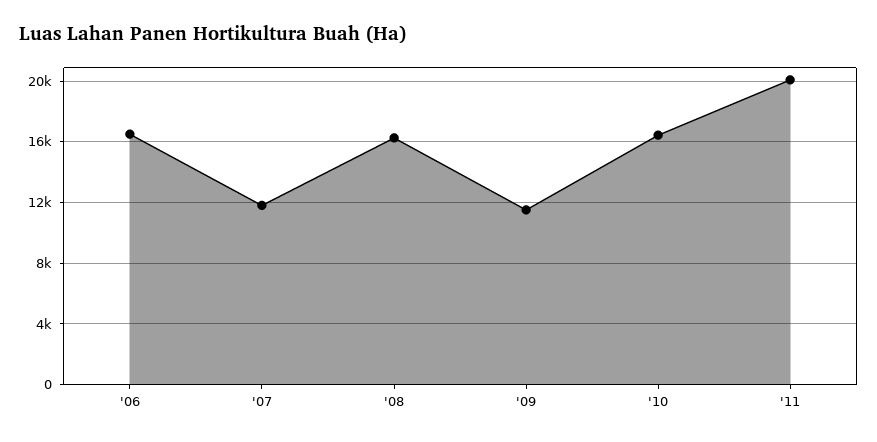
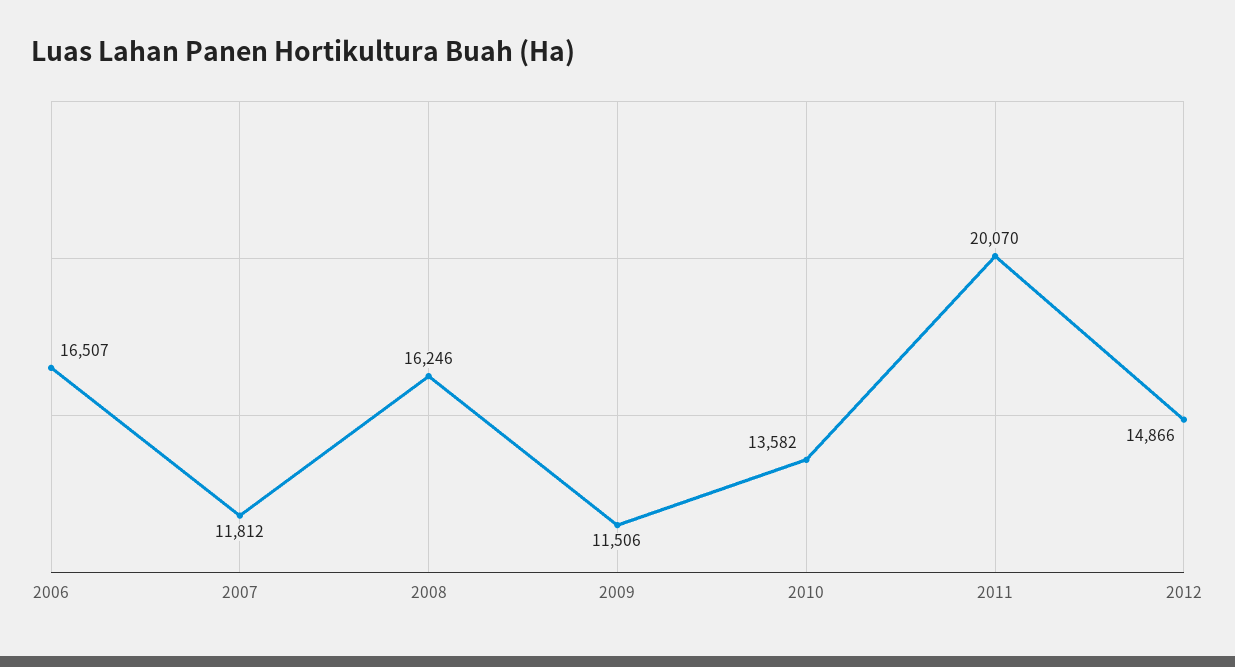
'10: 16500 -> 13582
2012: none -> 14866

